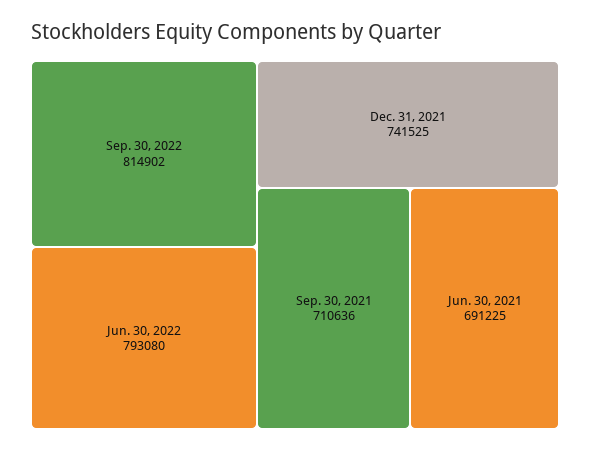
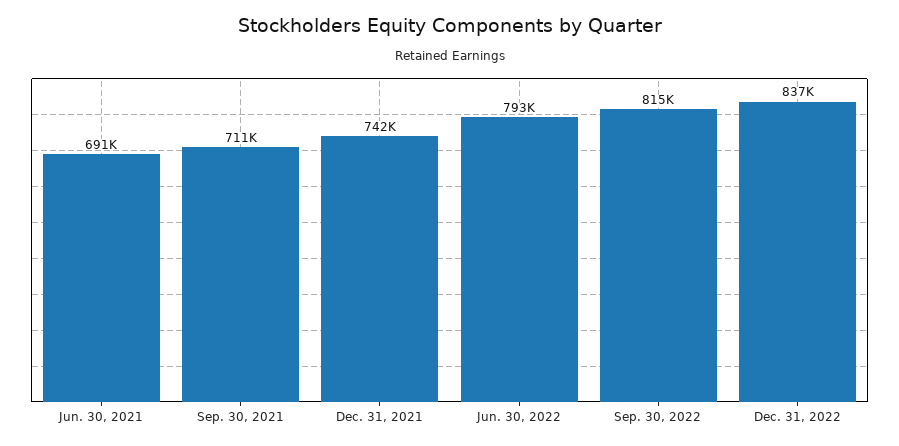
Dec. 31, 2022: none -> 837000

